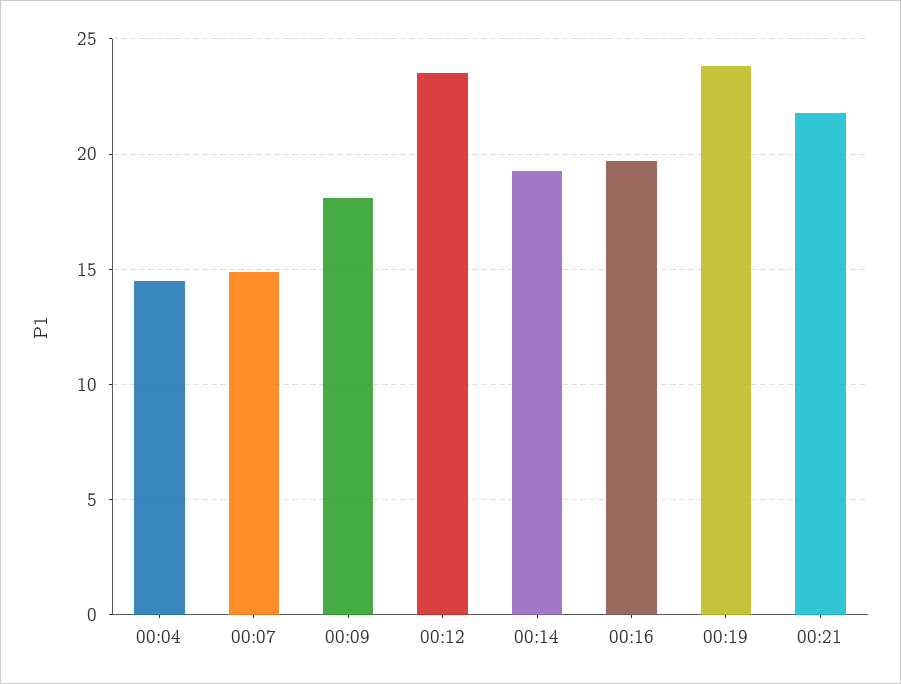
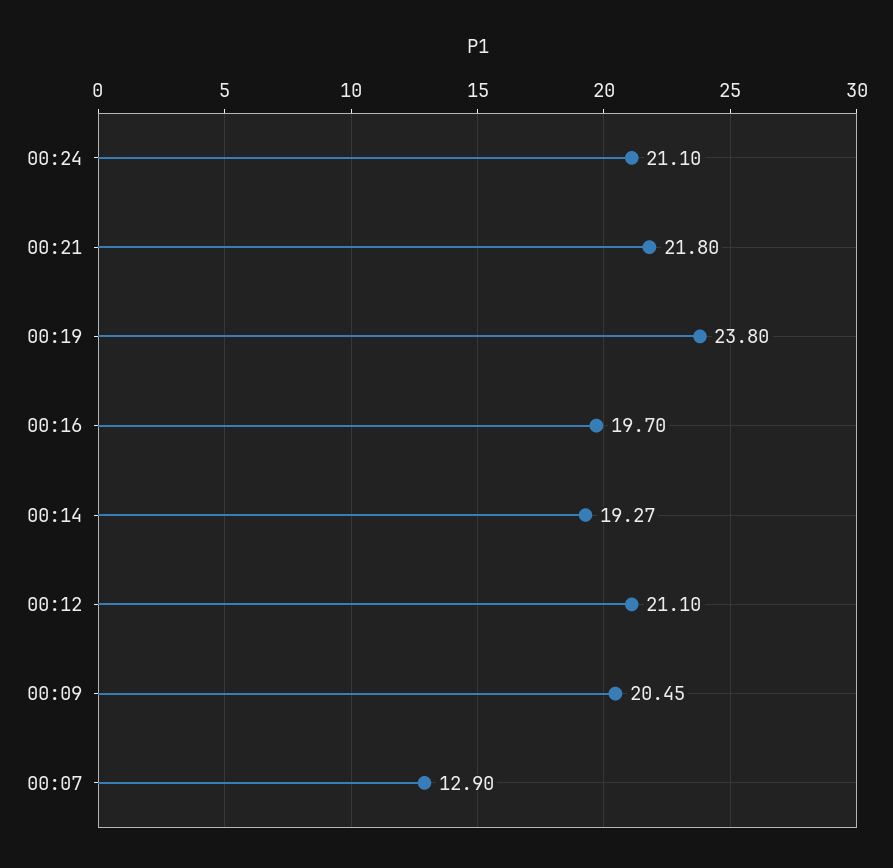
00:04: 14.5 -> none
00:07: 15 -> 12.9
00:09: 18 -> 20.45
00:12: 23.5 -> 21.1
00:24: none -> 21.1

